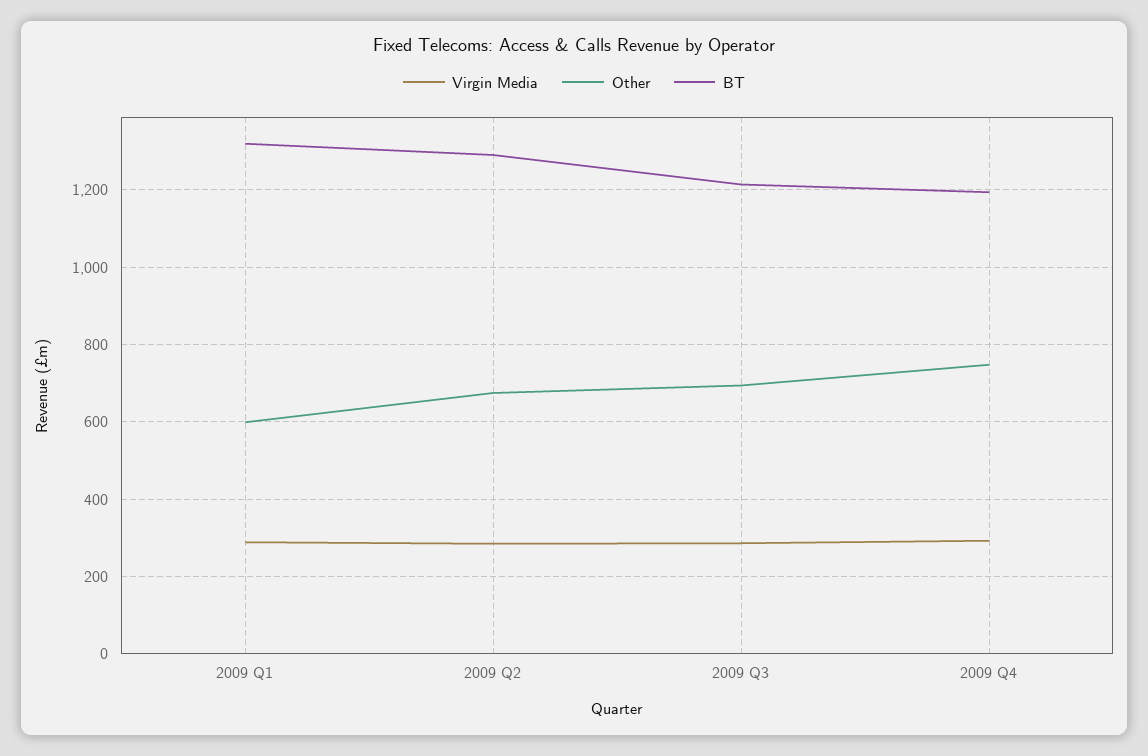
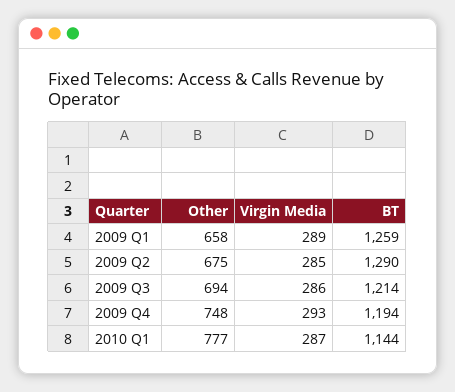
Other, 2009 Q1: 600 -> 658
BT, 2009 Q1: 1320 -> 1259
Other, 2010 Q1: none -> 777
Virgin Media, 2010 Q1: none -> 287
BT, 2010 Q1: none -> 1144

